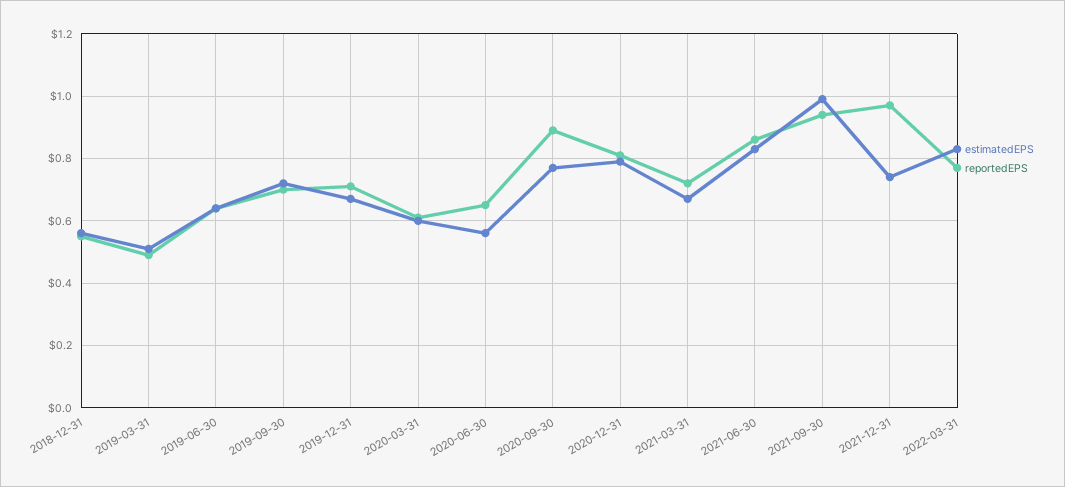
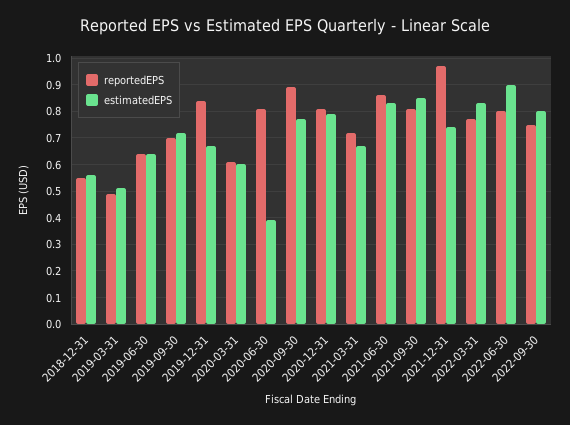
reportedEPS, 2019-12-31: 0.7 -> 0.85
estimatedEPS, 2020-06-30: 0.55 -> 0.4
reportedEPS, 2020-06-30: 0.65 -> 0.8
estimatedEPS, 2021-09-30: 1 -> 0.85
reportedEPS, 2021-09-30: 0.95 -> 0.8
reportedEPS, 2022-06-30: none -> 0.8
estimatedEPS, 2022-06-30: none -> 0.9
reportedEPS, 2022-09-30: none -> 0.75
estimatedEPS, 2022-09-30: none -> 0.8

